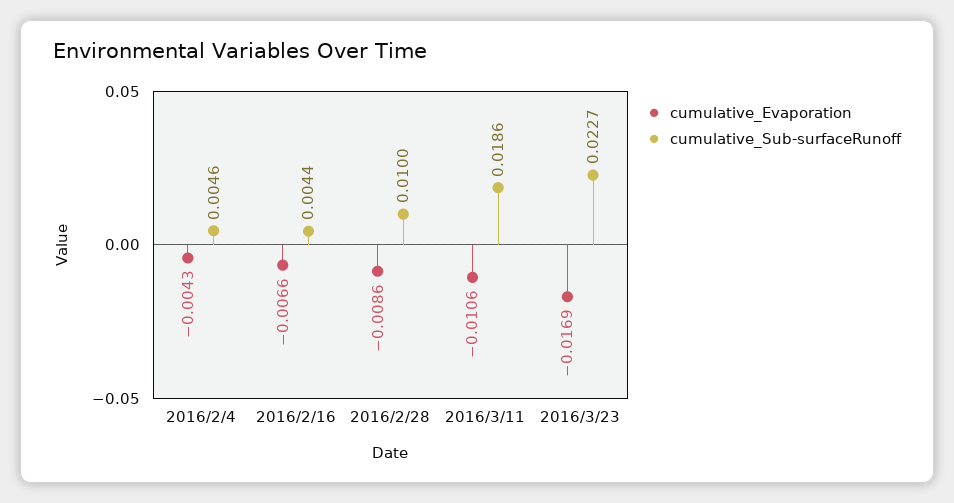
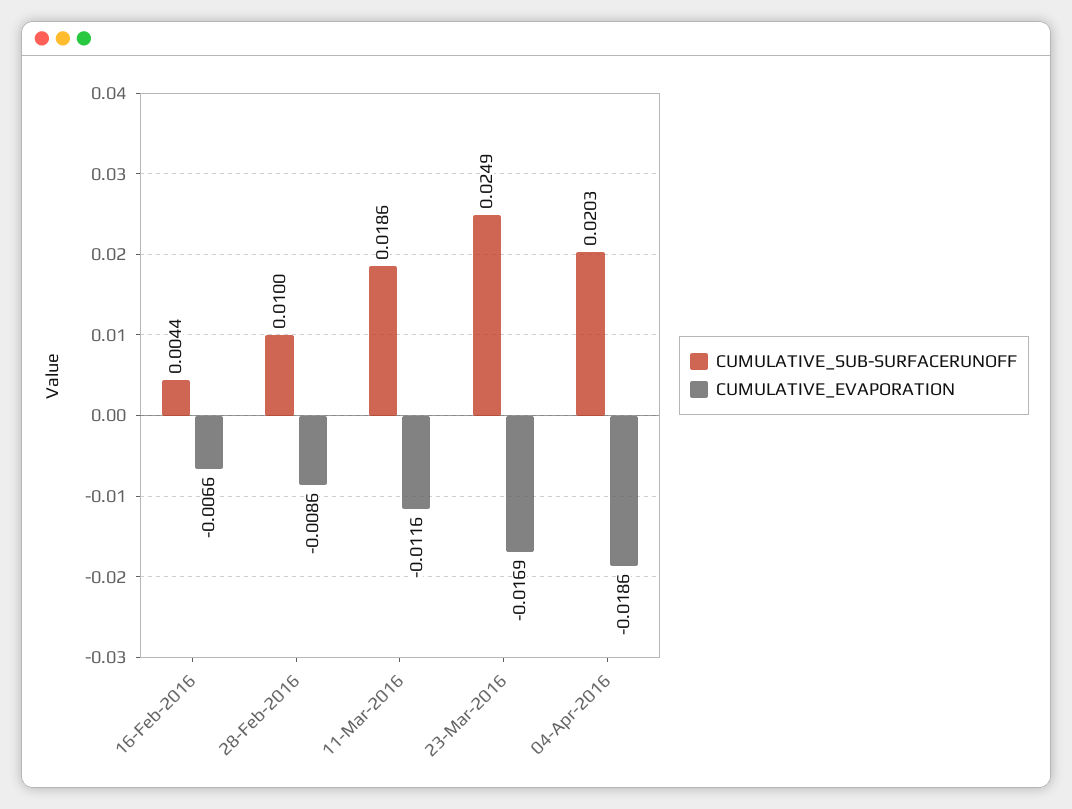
cumulative_Evaporation, 2016/2/4: -0.0043 -> none
cumulative_Sub-surfaceRunoff, 2016/2/4: 0.0046 -> none
cumulative_Evaporation, 2016/3/11: -0.0106 -> -0.0116
cumulative_Sub-surfaceRunoff, 2016/3/23: 0.0227 -> 0.0249
cumulative_Sub-surfaceRunoff, 04-Apr-2016: none -> 0.0203
cumulative_Evaporation, 04-Apr-2016: none -> -0.0186

